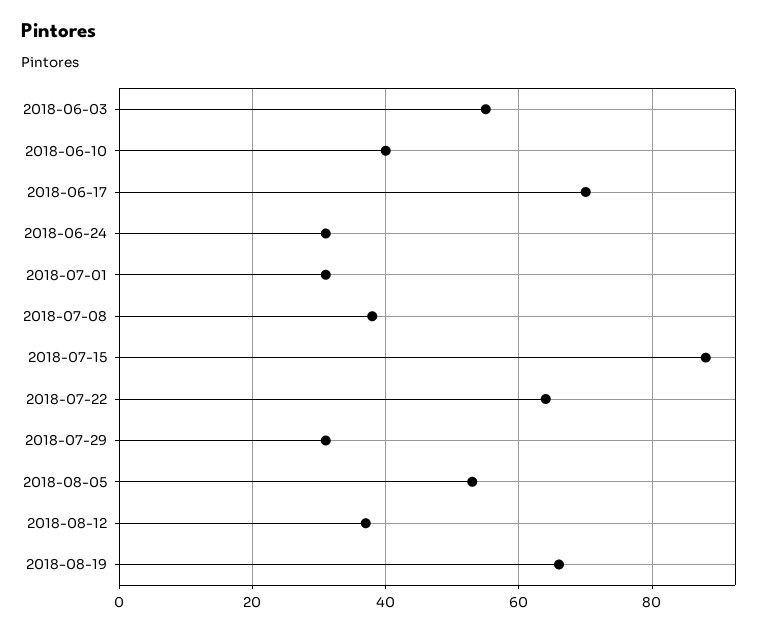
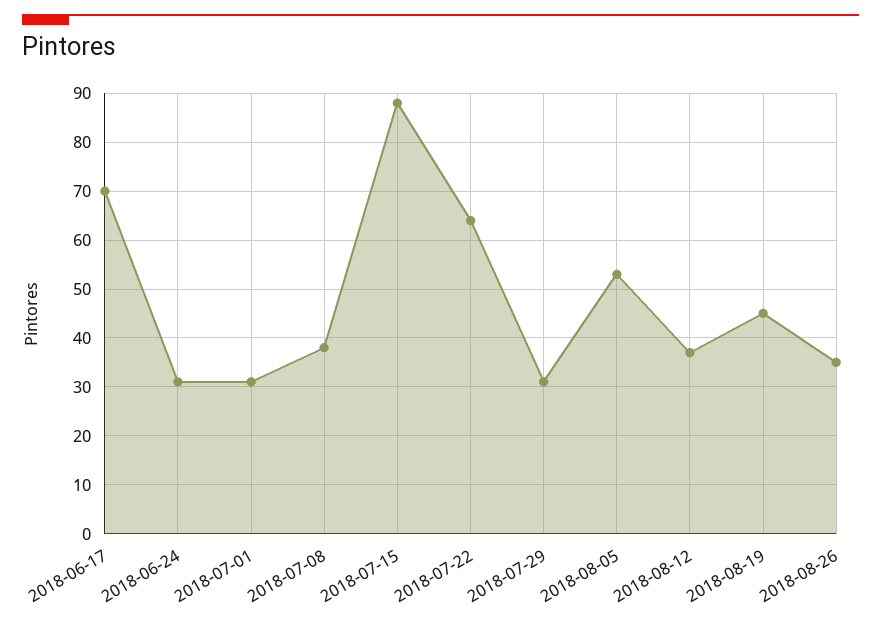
2018-06-03: 55 -> none
2018-06-10: 40 -> none
2018-08-19: 65 -> 45
2018-08-26: none -> 35

